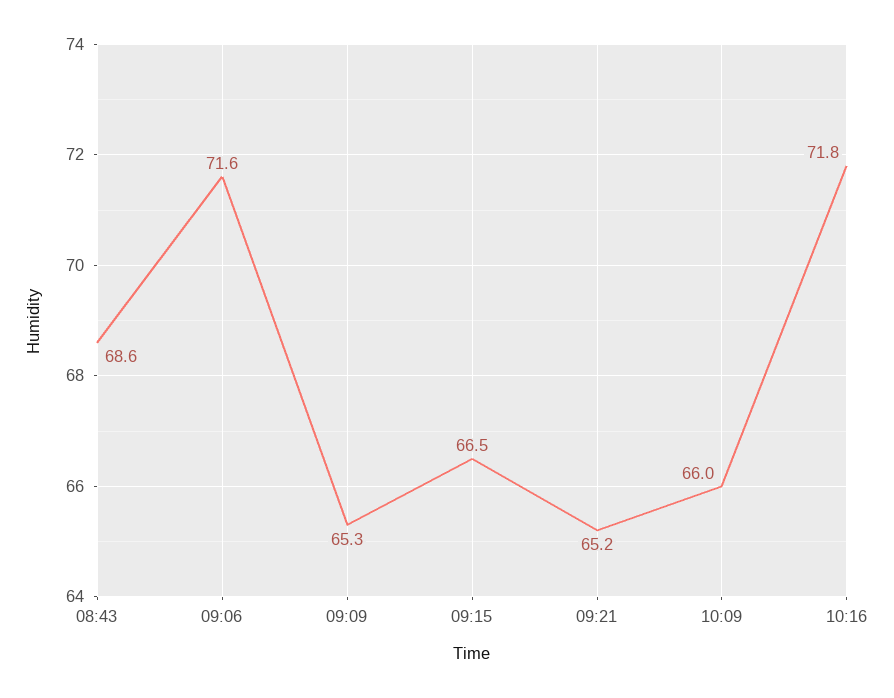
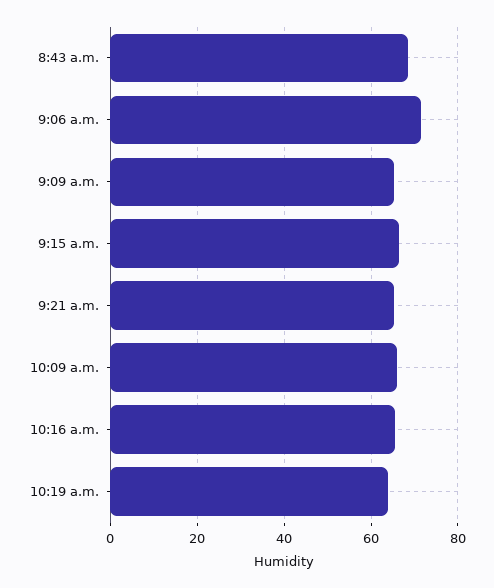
10:16: 71.8 -> 66
10:19 a.m.: none -> 64

